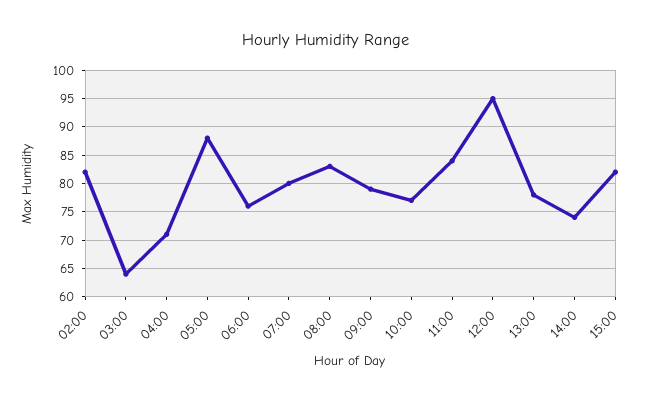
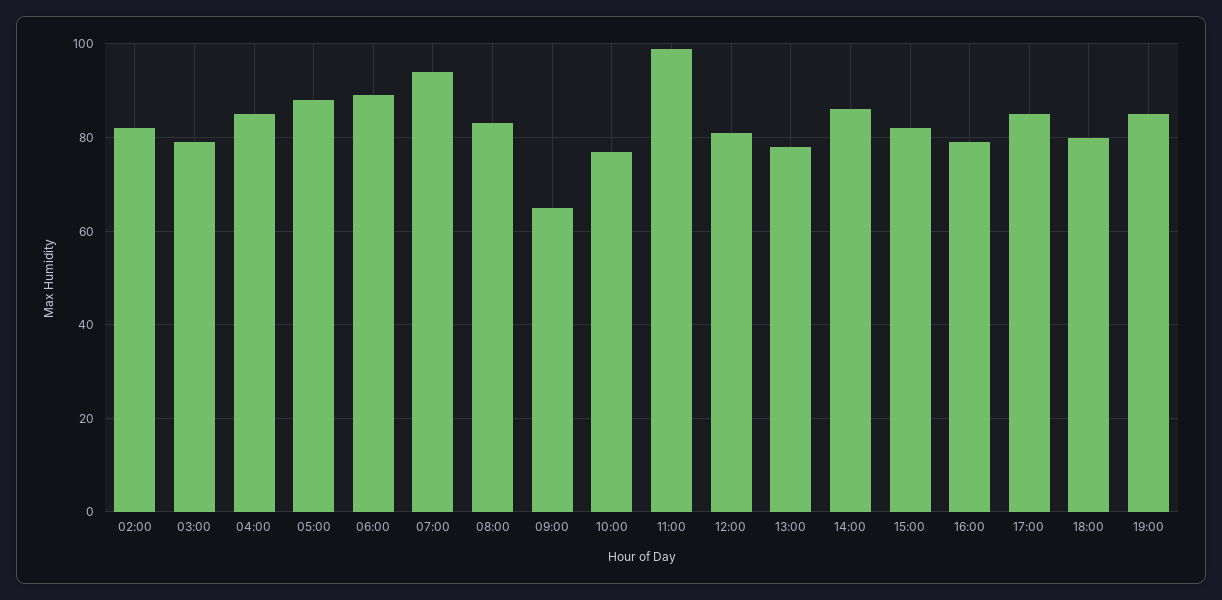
03:00: 65 -> 80
04:00: 70 -> 85
06:00: 75 -> 90
07:00: 80 -> 95
09:00: 80 -> 65
11:00: 85 -> 100
12:00: 95 -> 80
14:00: 75 -> 85
16:00: none -> 80
17:00: none -> 85
18:00: none -> 80
19:00: none -> 85

